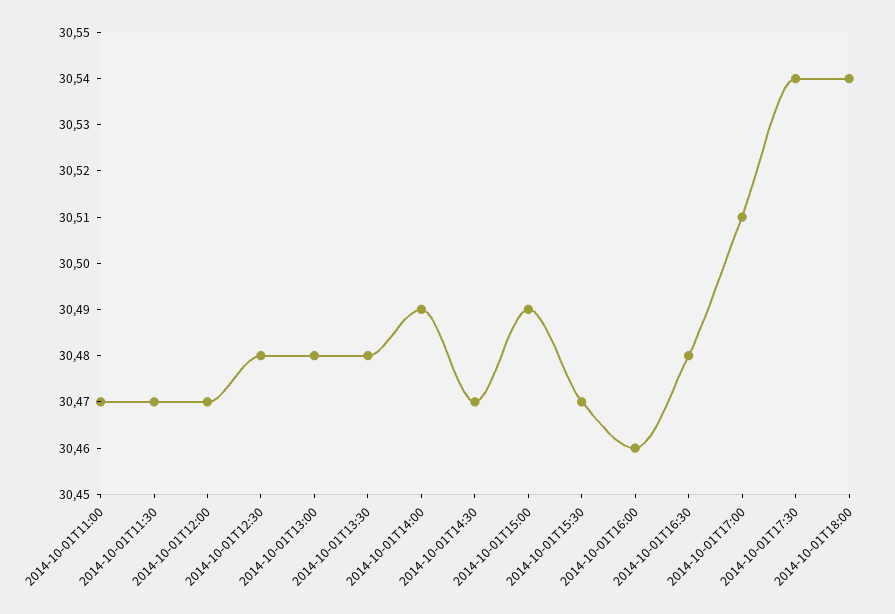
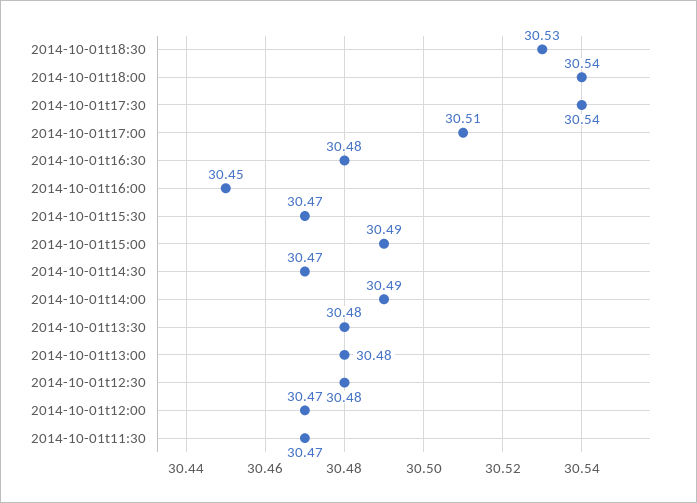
2014-10-01T11:00: 30.47 -> none
2014-10-01T16:00: 30.46 -> 30.45
2014-10-01t18:30: none -> 30.53

